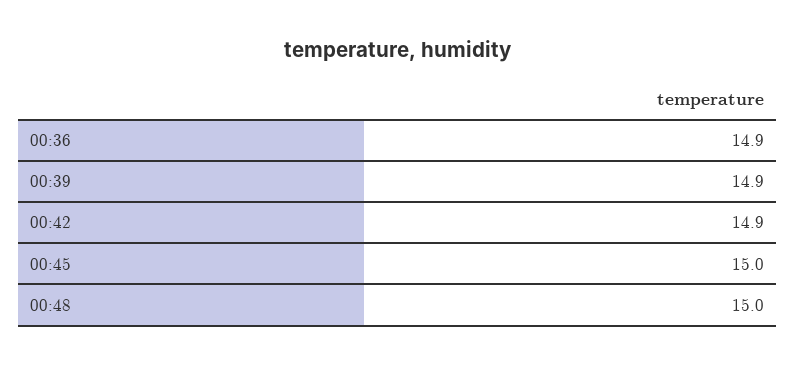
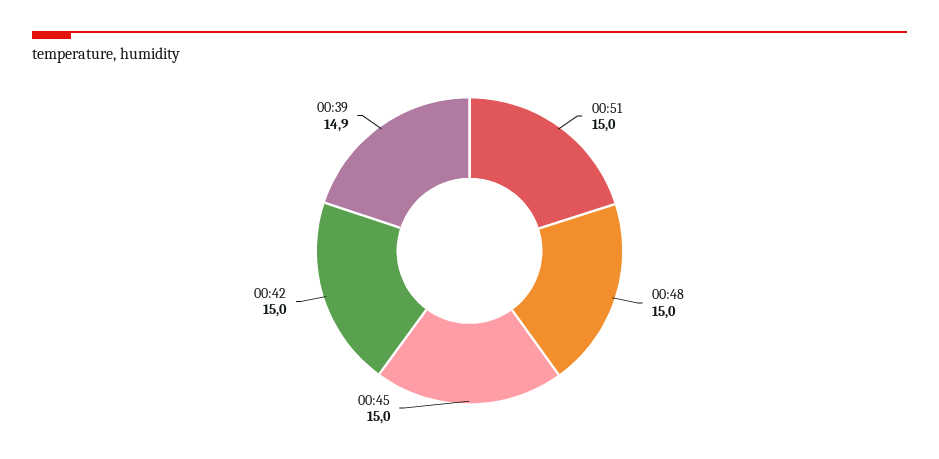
00:36: 14.9 -> none
00:42: 14.9 -> 15
00:51: none -> 15

